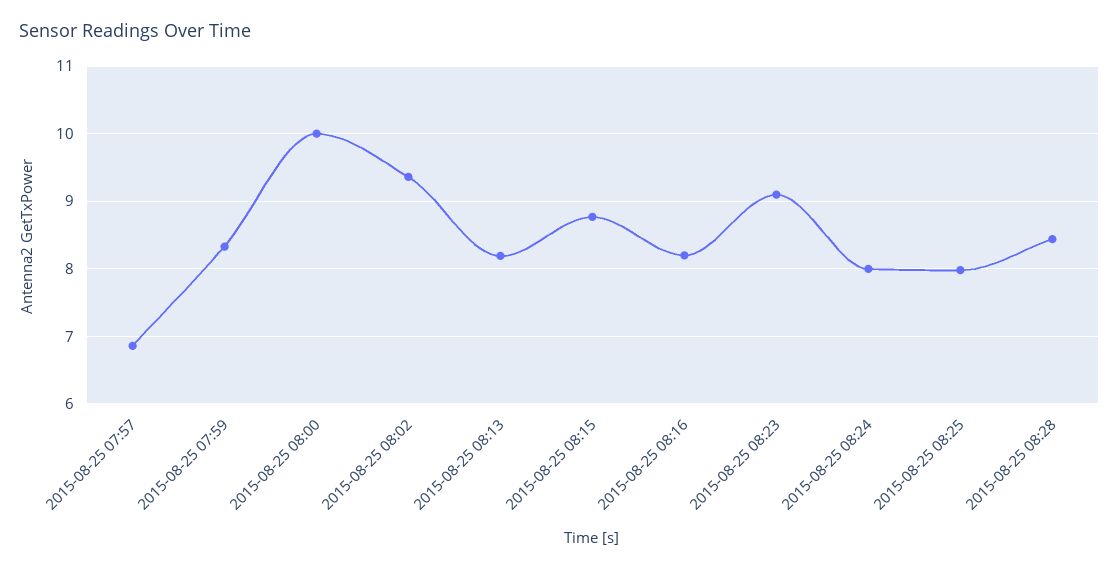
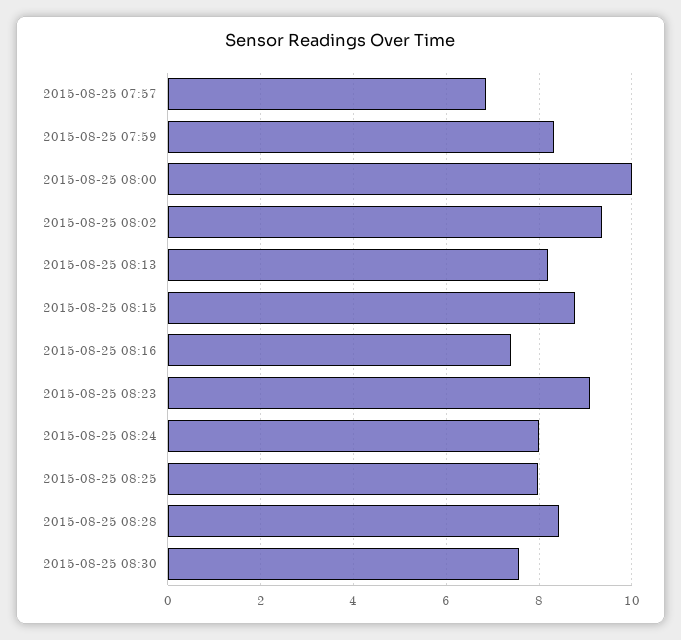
2015-08-25 08:16: 8.2 -> 7.4
2015-08-25 08:30: none -> 7.6

